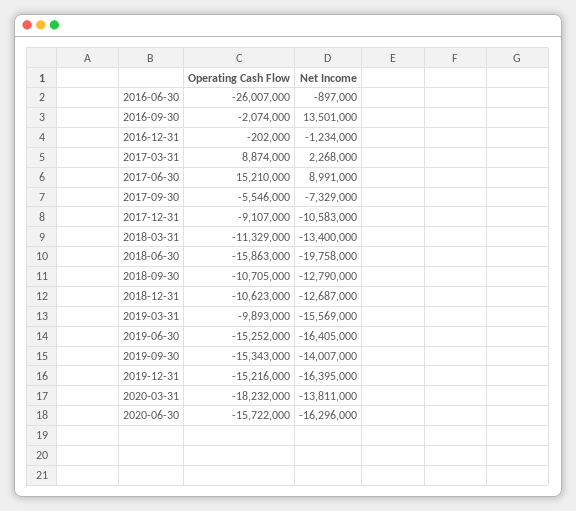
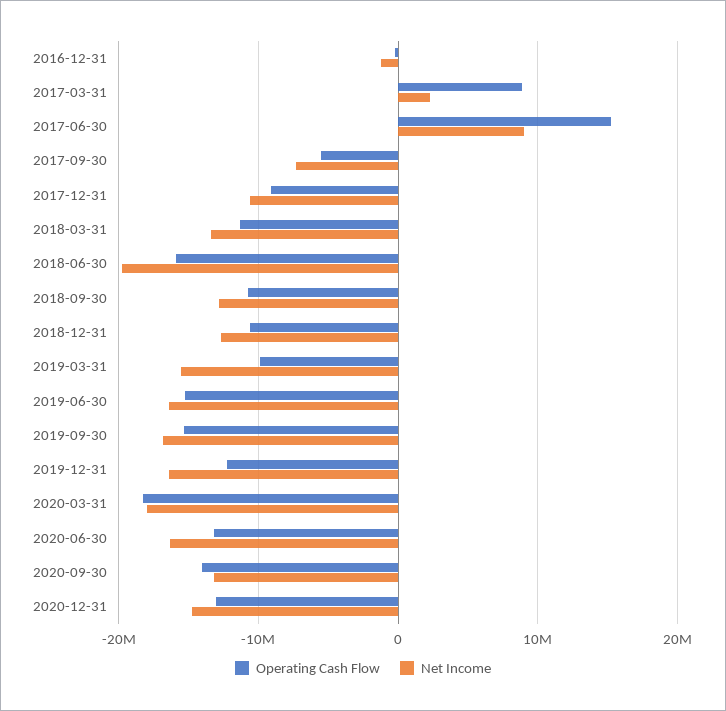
Operating Cash Flow, 2016-06-30: -26007000 -> none
Net Income, 2016-06-30: -897000 -> none
Operating Cash Flow, 2016-09-30: -2074000 -> none
Net Income, 2016-09-30: 13501000 -> none
Net Income, 2019-09-30: -14007000 -> -17000000
Operating Cash Flow, 2019-12-31: -15216000 -> -12000000
Net Income, 2020-03-31: -13811000 -> -18000000
Operating Cash Flow, 2020-06-30: -15722000 -> -13000000
Operating Cash Flow, 2020-09-30: none -> -14000000
Net Income, 2020-09-30: none -> -13000000
Operating Cash Flow, 2020-12-31: none -> -13000000
Net Income, 2020-12-31: none -> -15000000

